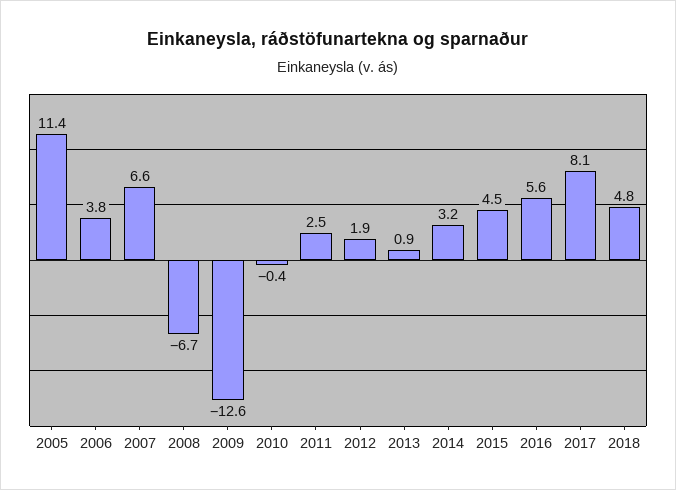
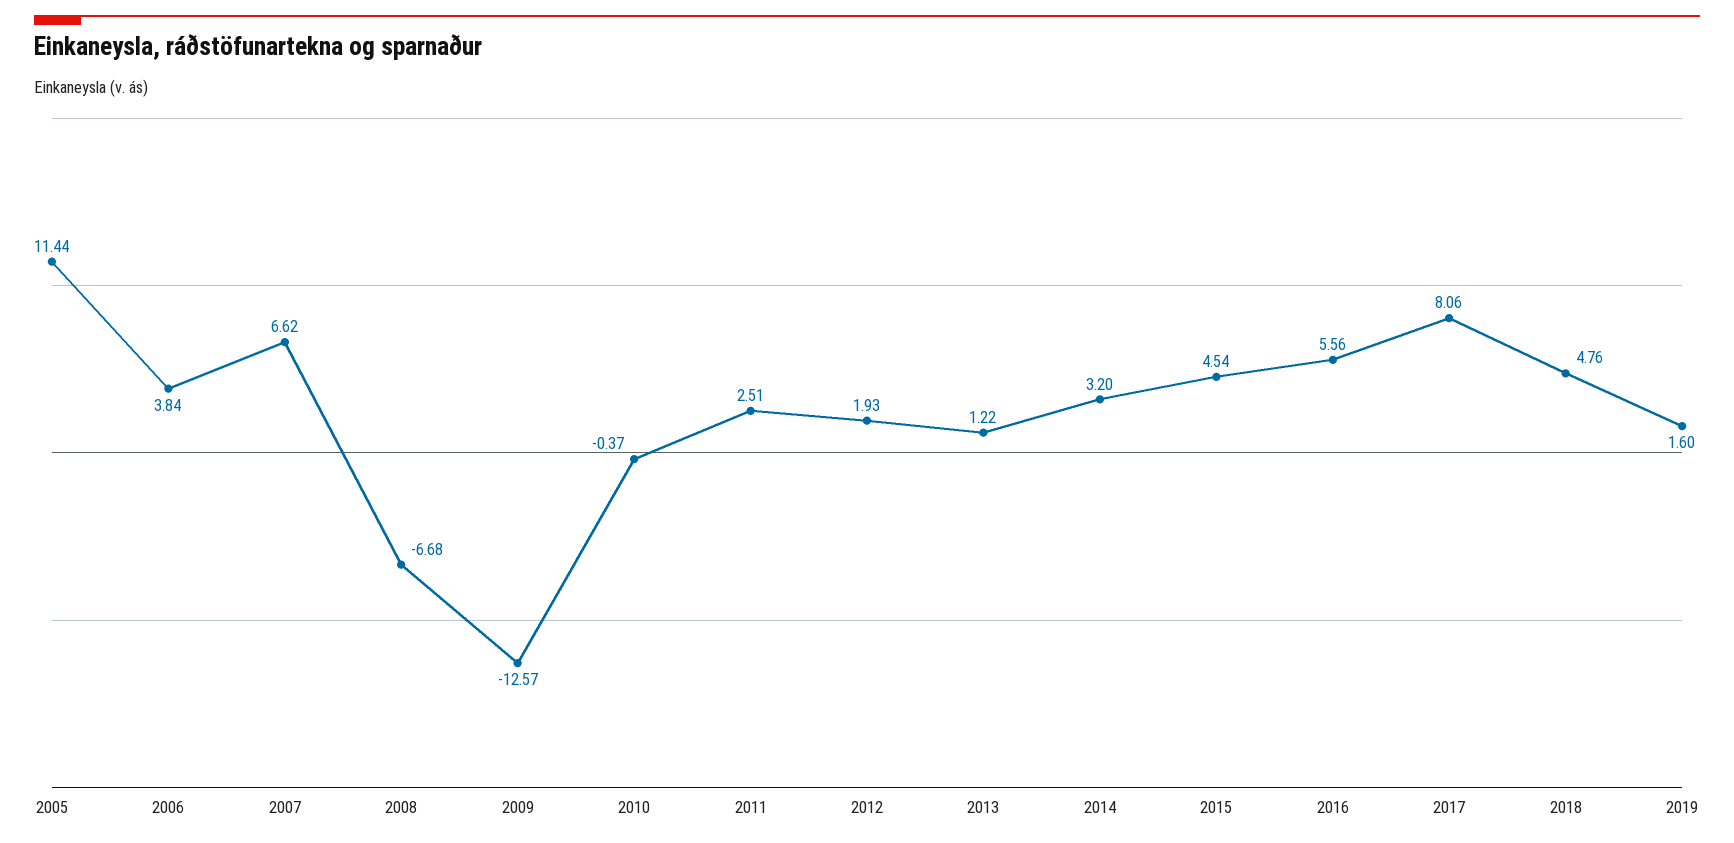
2013: 0.9 -> 1.22
2019: none -> 1.6

